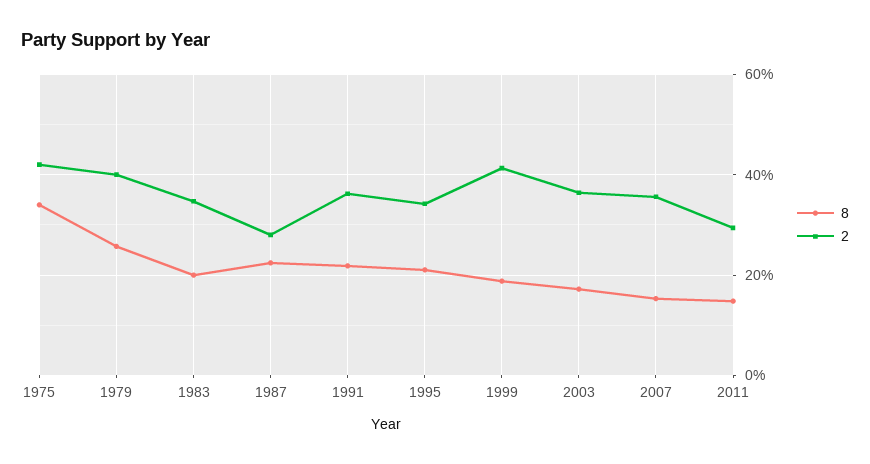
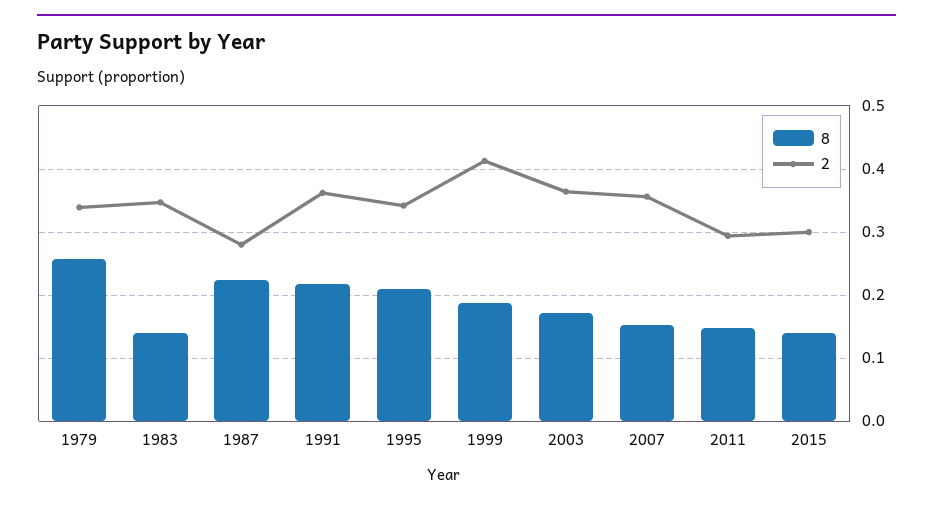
8, 1975: 0.34 -> none
2, 1975: 0.42 -> none
2, 1979: 0.4 -> 0.34
8, 1983: 0.2 -> 0.14
8, 2015: none -> 0.14
2, 2015: none -> 0.3

